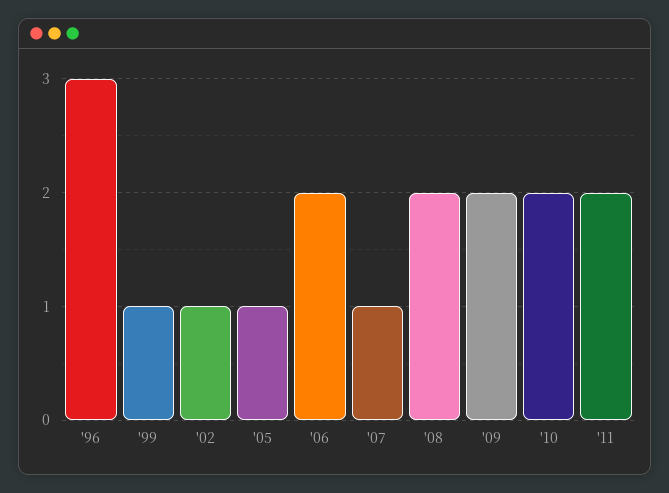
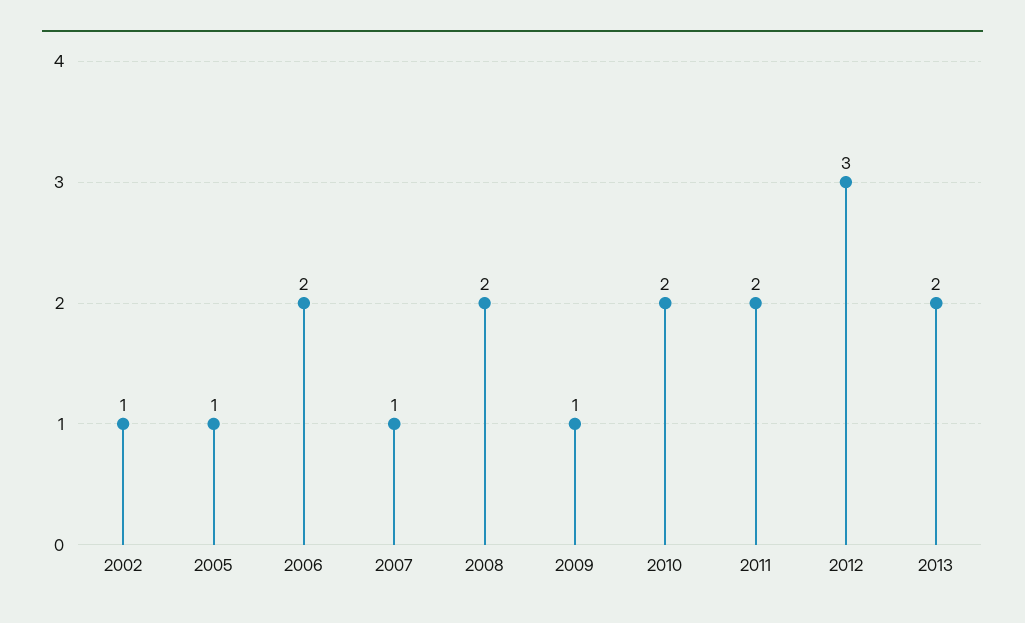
'96: 3 -> none
'99: 1 -> none
'09: 2 -> 1
2012: none -> 3
2013: none -> 2

